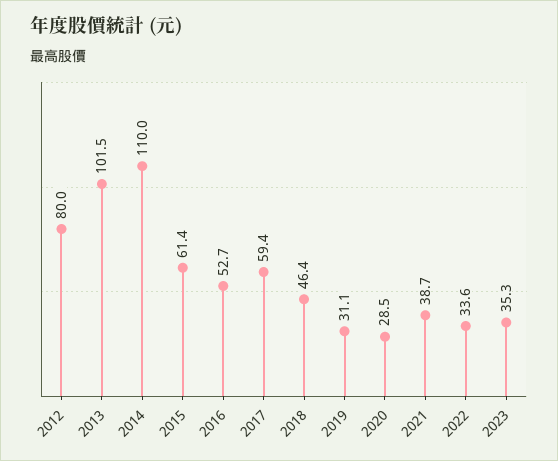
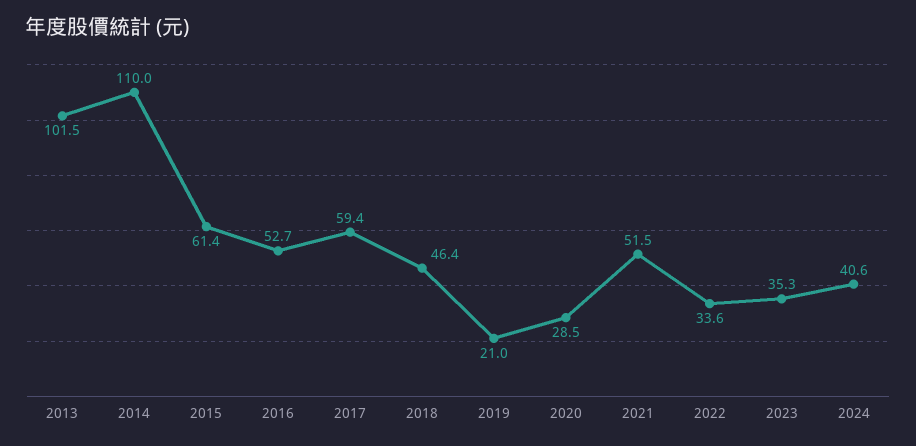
2012: 80 -> none
2019: 31.1 -> 21
2021: 38.7 -> 51.5
2024: none -> 40.6

